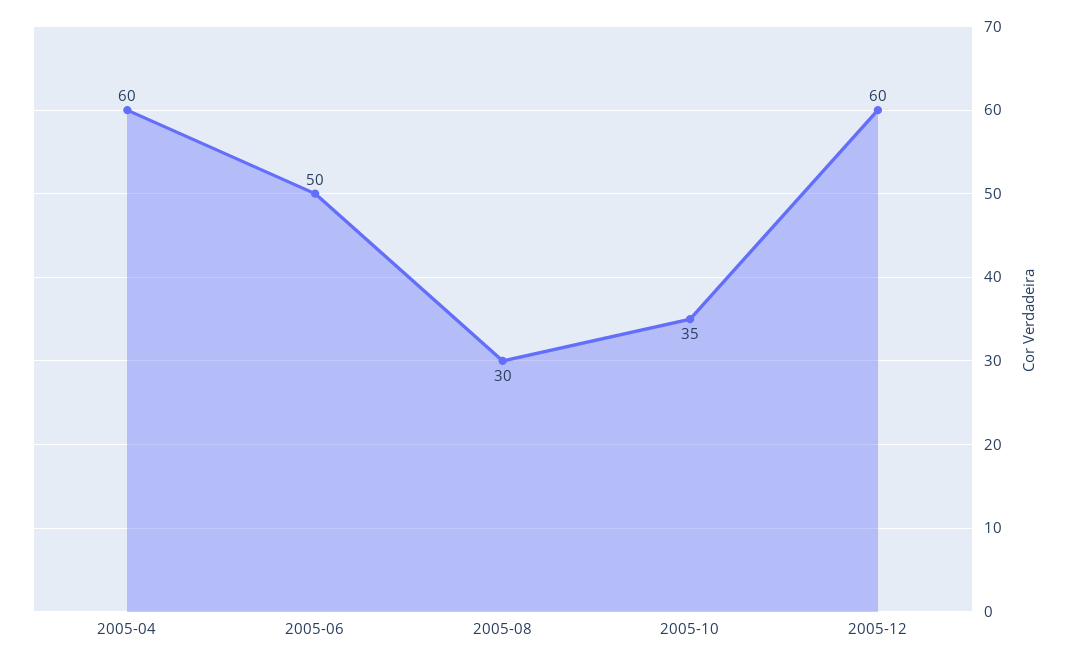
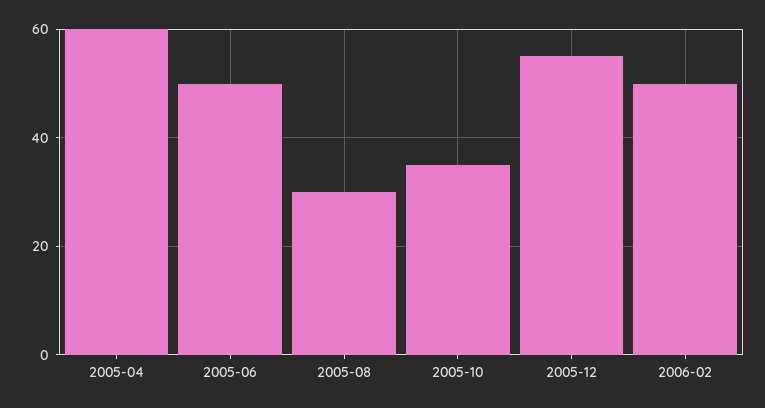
2005-12: 60 -> 55
2006-02: none -> 50

